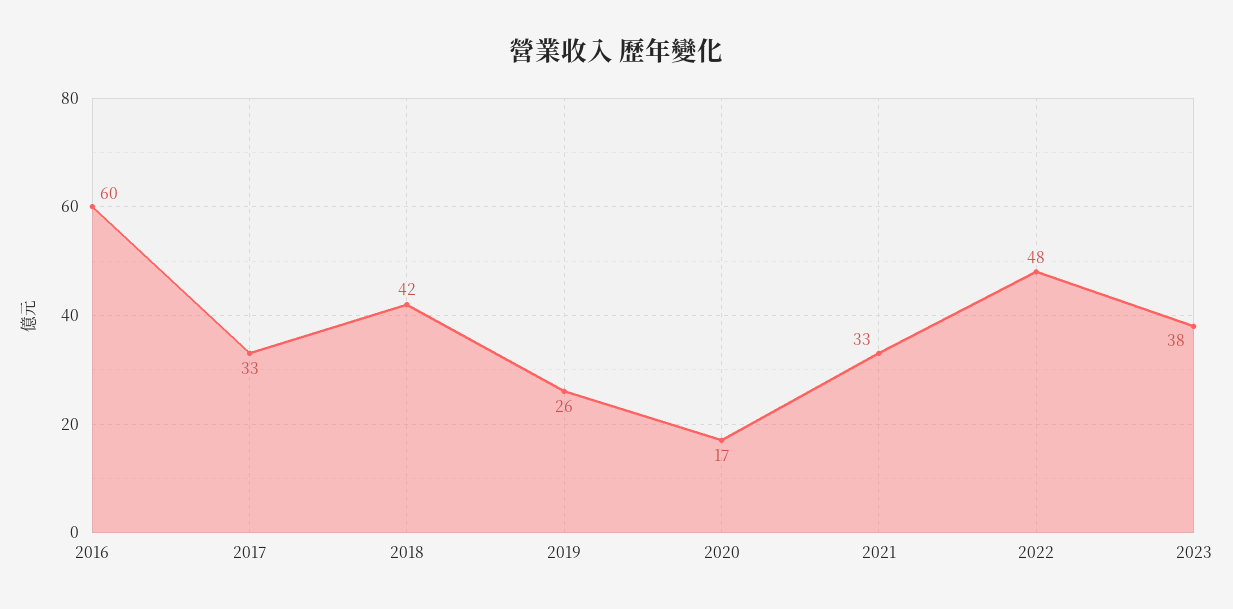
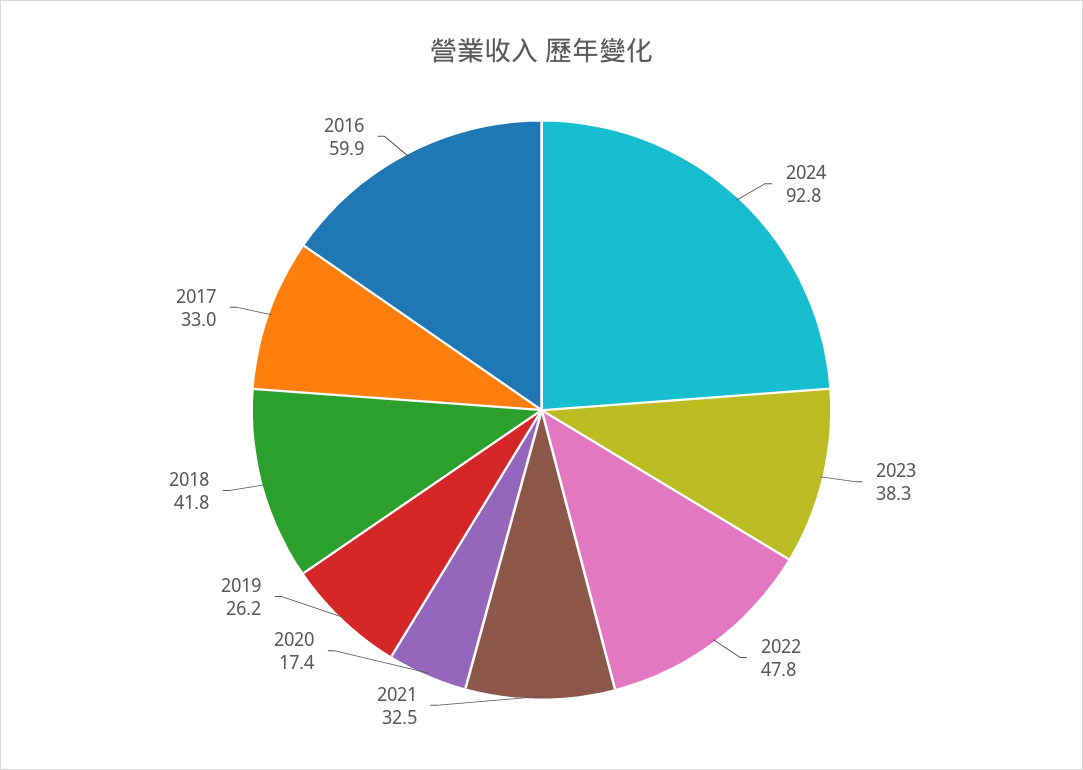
2024: none -> 92.8

